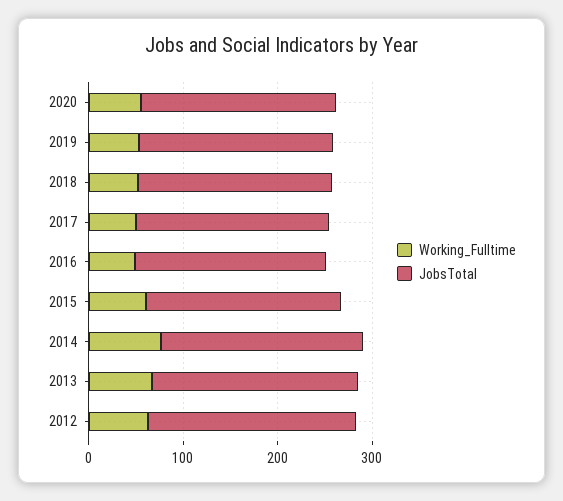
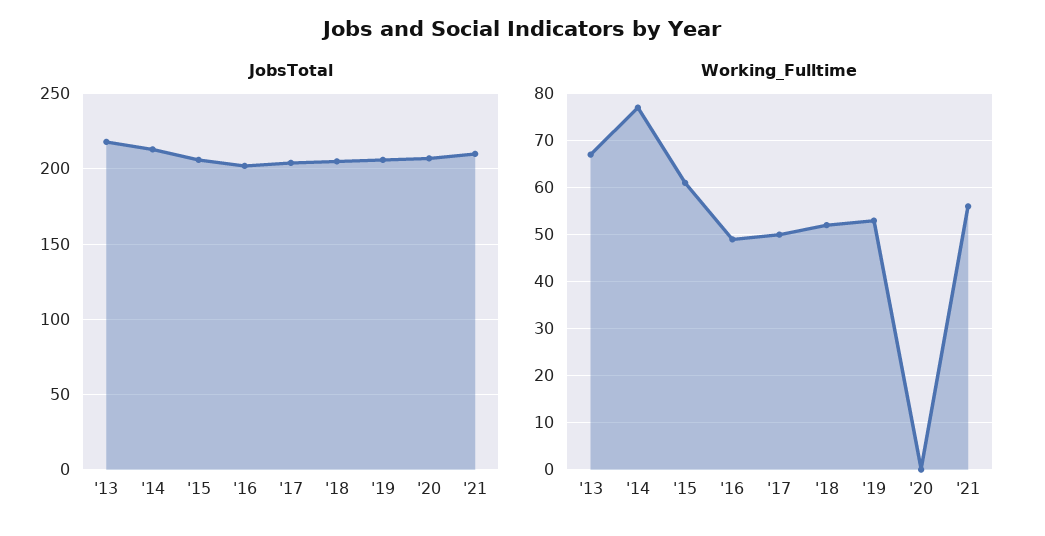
Working_Fulltime, 2020: 60 -> 0
Working_Fulltime, 2012: 60 -> none
JobsTotal, 2012: 220 -> none
JobsTotal, '21: none -> 210
Working_Fulltime, '21: none -> 55

